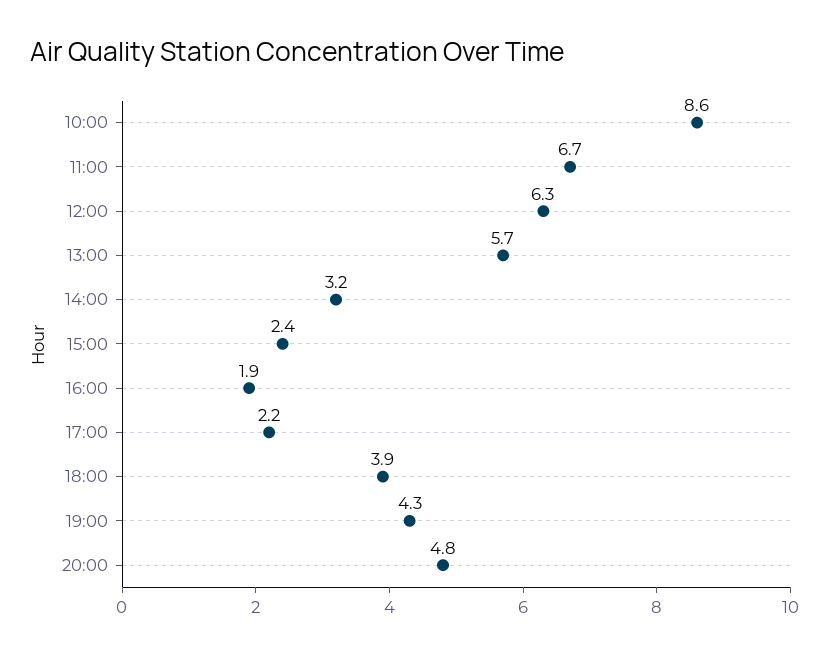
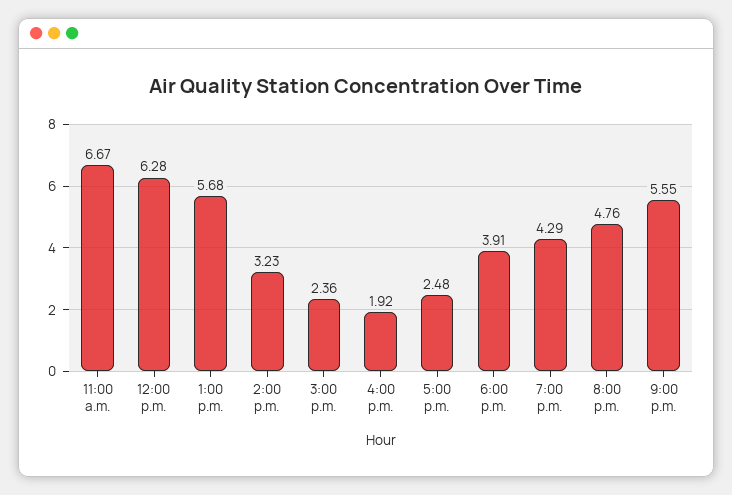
10:00: 8.6 -> none
17:00: 2.2 -> 2.48
9:00 p.m.: none -> 5.55

